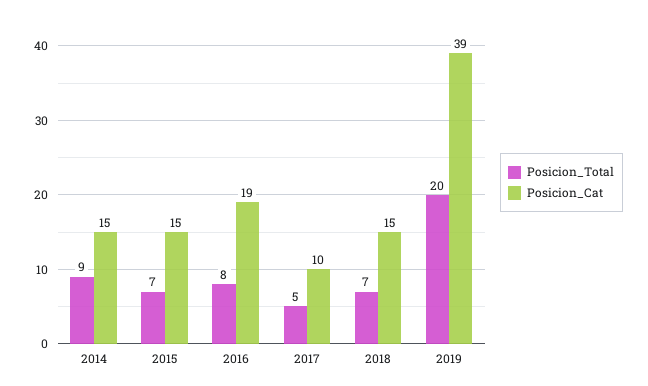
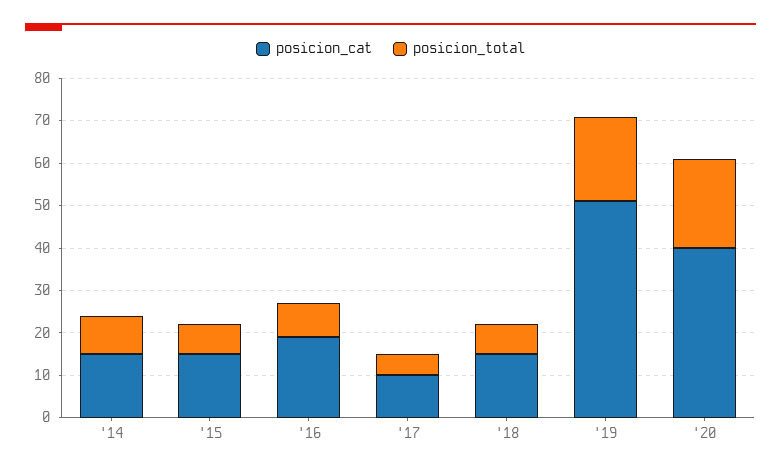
Posicion_Cat, 2019: 39 -> 50
Posicion_Cat, '20: none -> 40
Posicion_Total, '20: none -> 20

